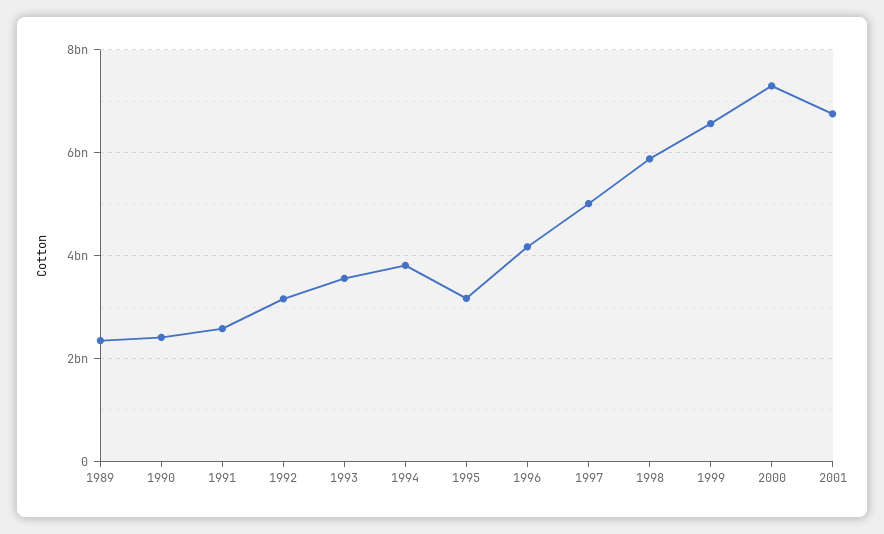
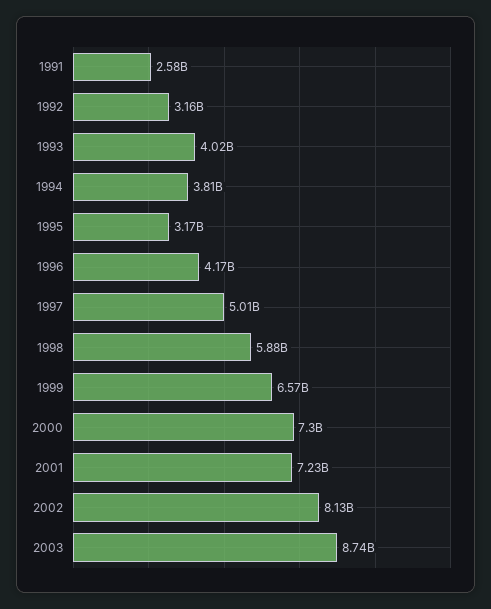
1989: 2400000000 -> none
1990: 2400000000 -> none
1993: 3600000000 -> 4020000000
2001: 6800000000 -> 7230000000
2002: none -> 8130000000
2003: none -> 8740000000

